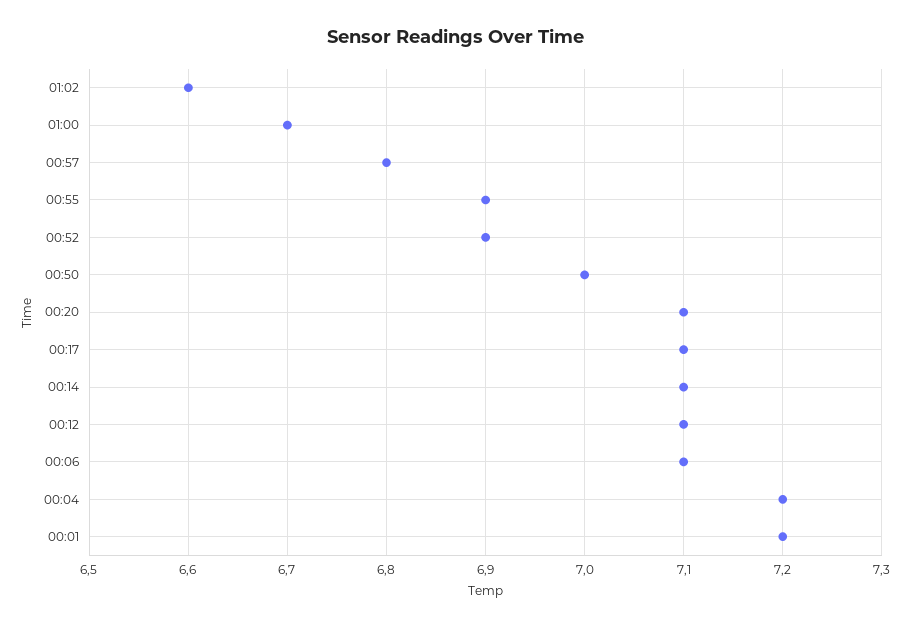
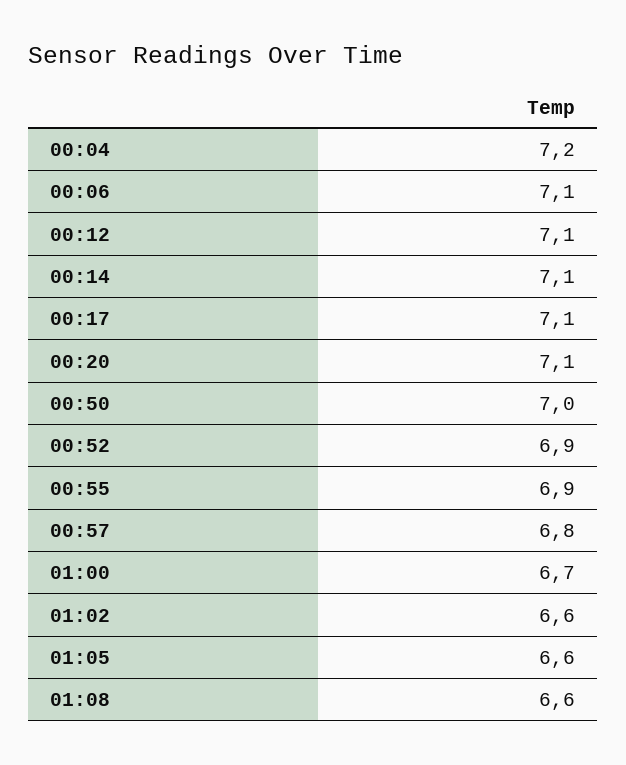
00:01: 7.2 -> none
01:05: none -> 6.6
01:08: none -> 6.6

